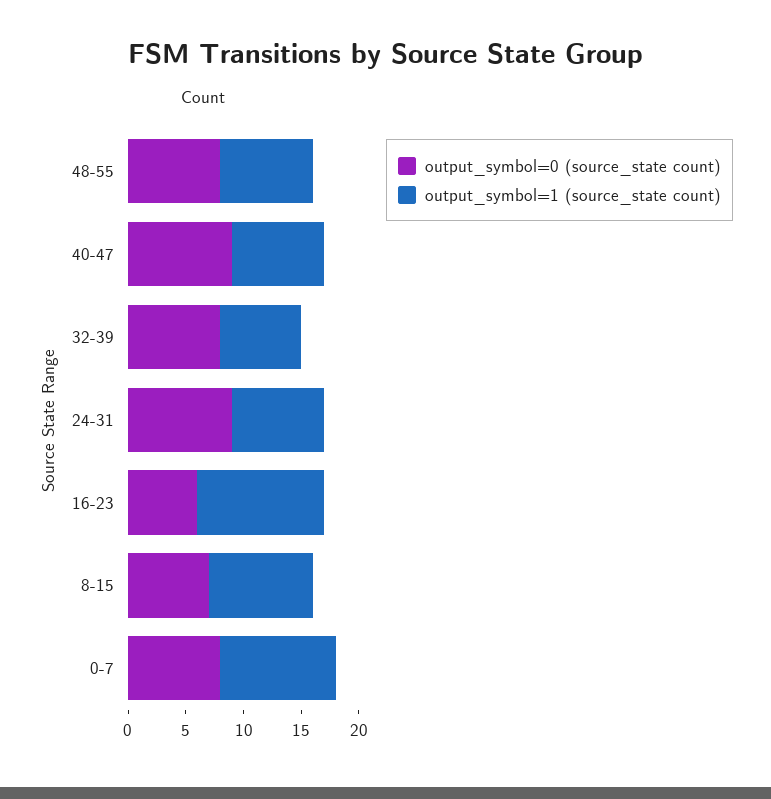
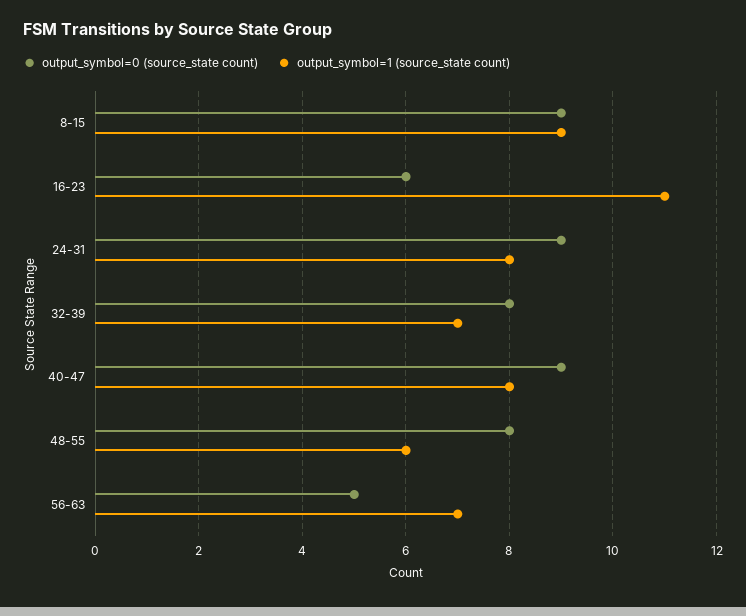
output_symbol=1 (source_state count), 48-55: 8 -> 6
output_symbol=0 (source_state count), 8-15: 7 -> 9
output_symbol=0 (source_state count), 0-7: 8 -> none
output_symbol=1 (source_state count), 0-7: 10 -> none
output_symbol=0 (source_state count), 56-63: none -> 5
output_symbol=1 (source_state count), 56-63: none -> 7

